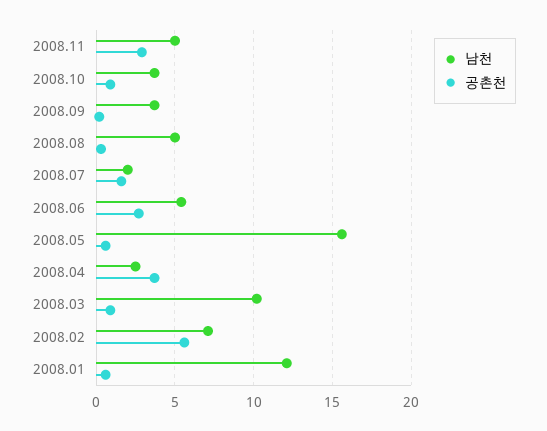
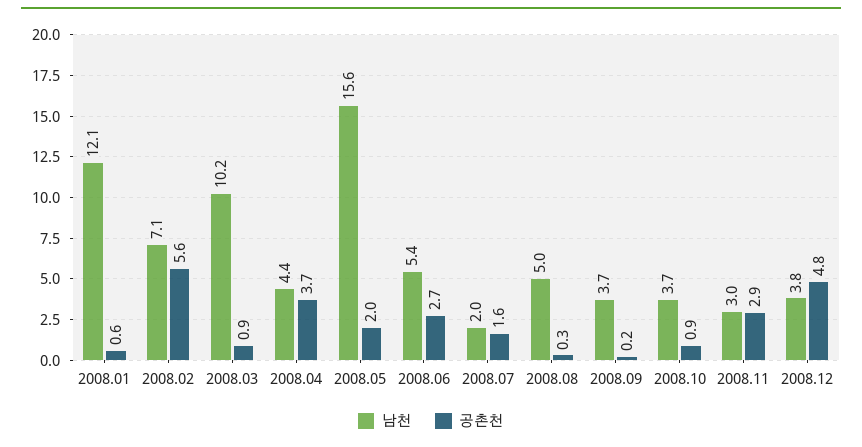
남천, 2008.11: 5 -> 3
공촌천, 2008.05: 0.5 -> 2
남천, 2008.04: 2.5 -> 4.4
남천, 2008.12: none -> 3.8
공촌천, 2008.12: none -> 4.8

